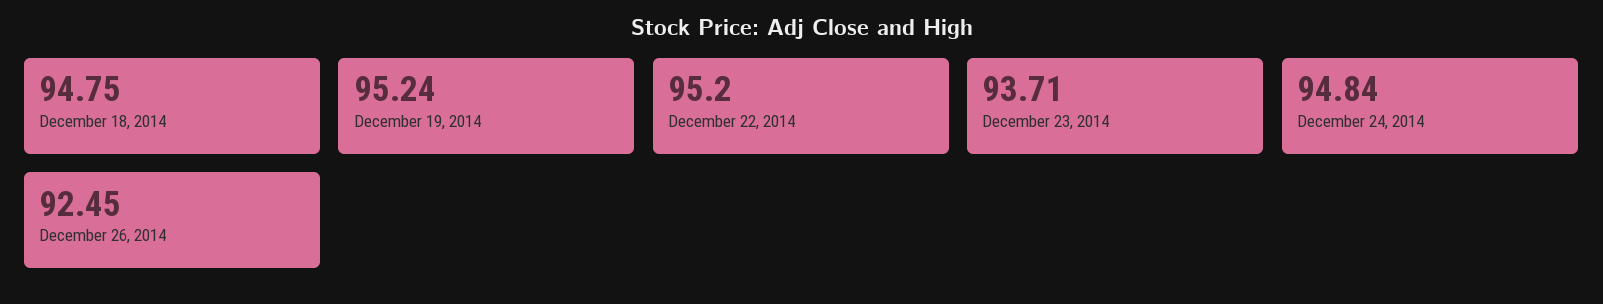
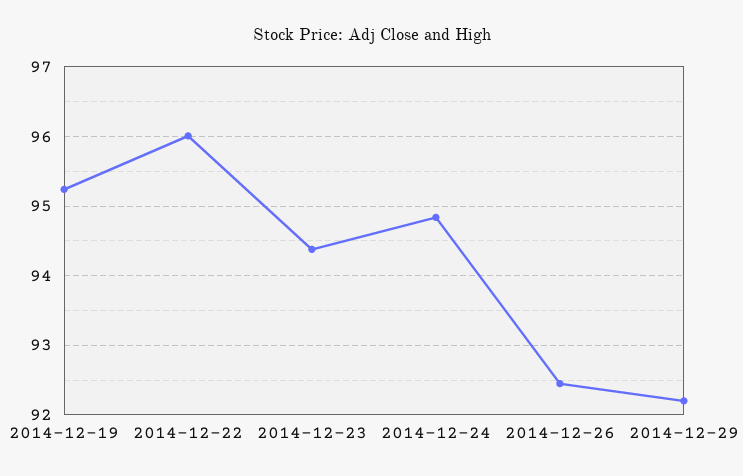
December 18, 2014: 94.75 -> none
December 22, 2014: 95.2 -> 96
December 23, 2014: 93.71 -> 94.4
2014-12-29: none -> 92.2

